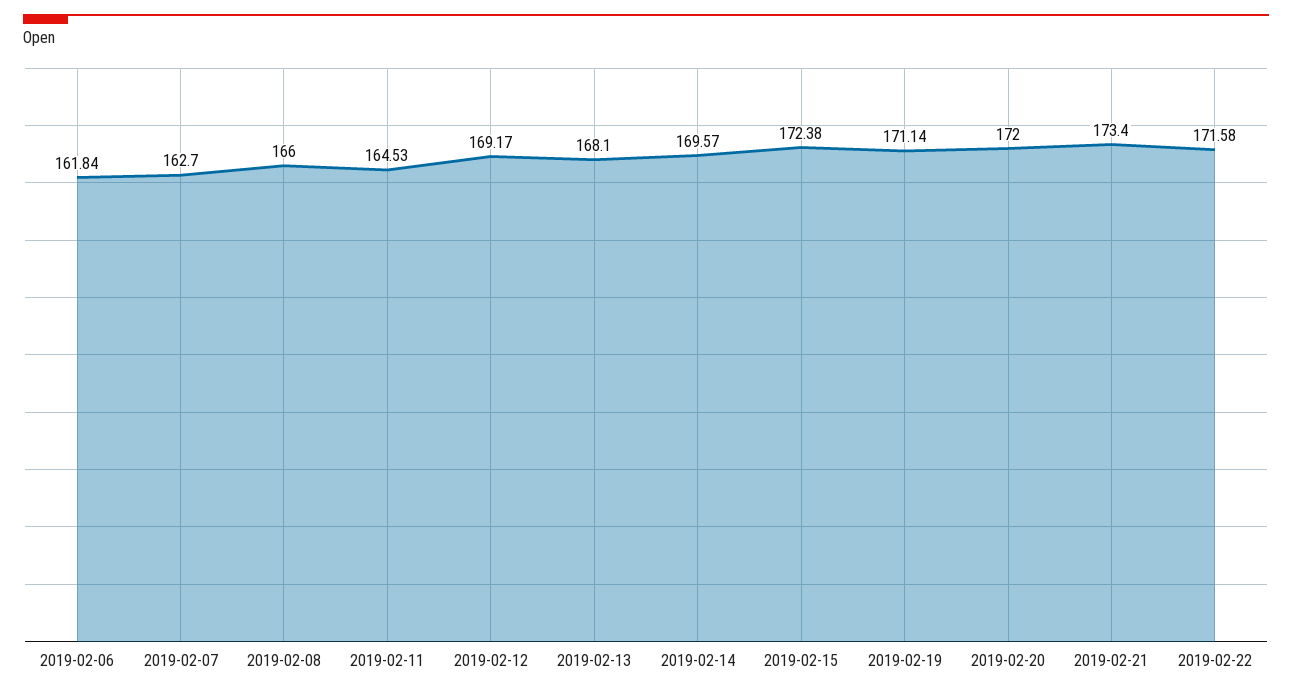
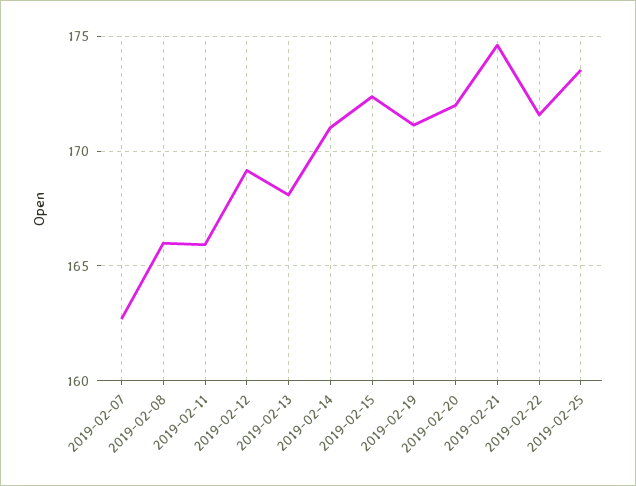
2019-02-06: 161.84 -> none
2019-02-11: 164.53 -> 166
2019-02-14: 169.57 -> 171
2019-02-21: 173.4 -> 174.5
2019-02-25: none -> 173.5

